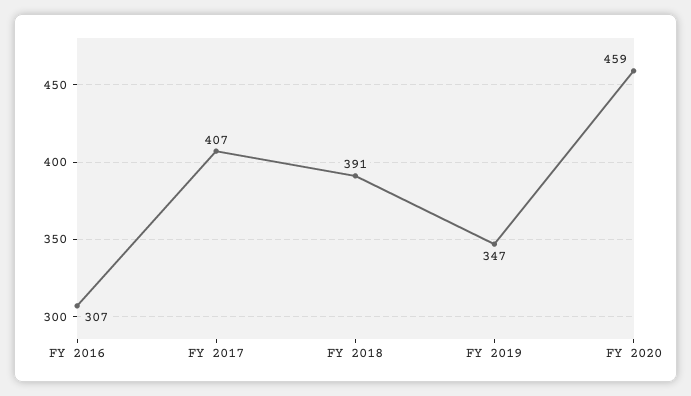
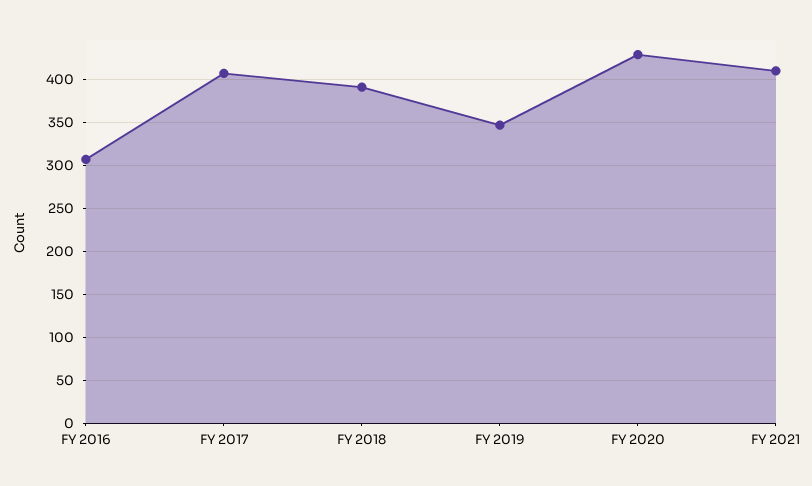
FY 2020: 459 -> 430
FY 2021: none -> 410

